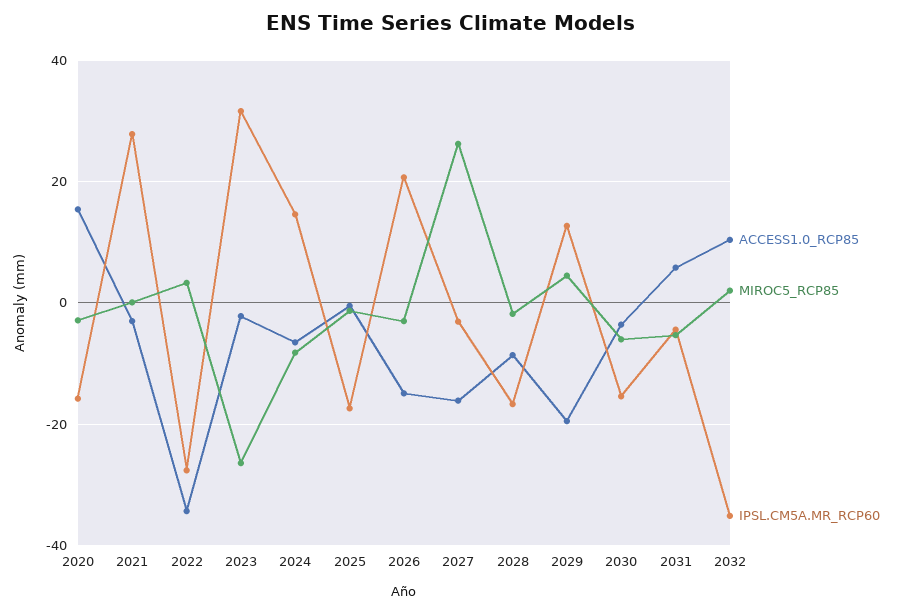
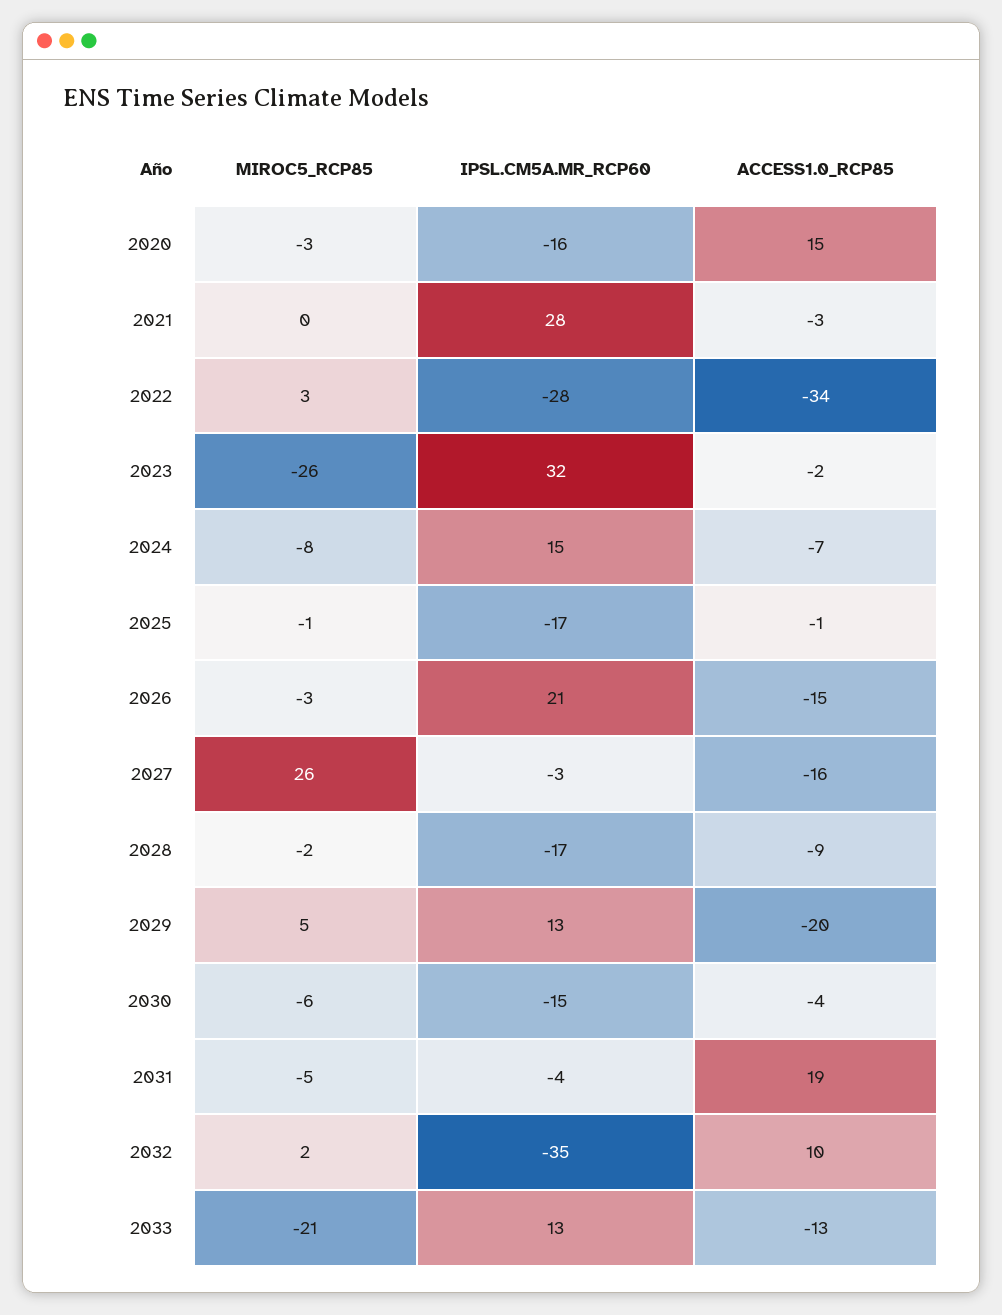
ACCESS1.0_RCP85, 2031: 6 -> 19
MIROC5_RCP85, 2033: none -> -21
IPSL.CM5A.MR_RCP60, 2033: none -> 13
ACCESS1.0_RCP85, 2033: none -> -13

